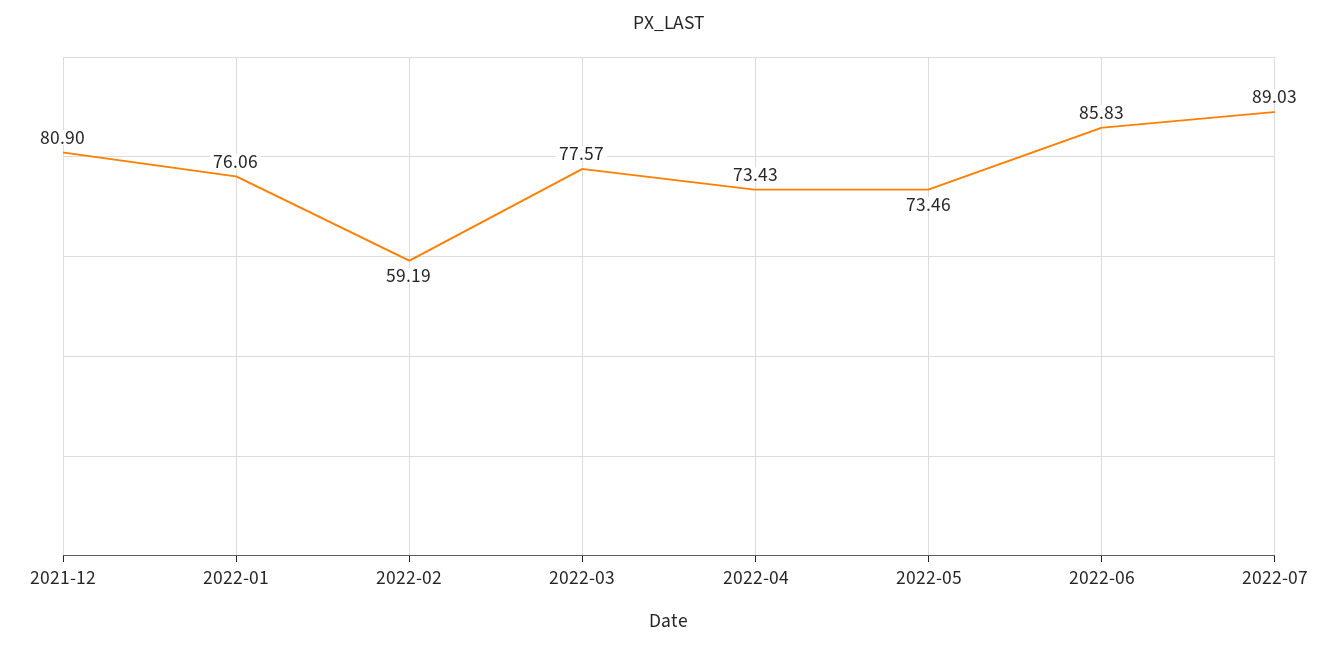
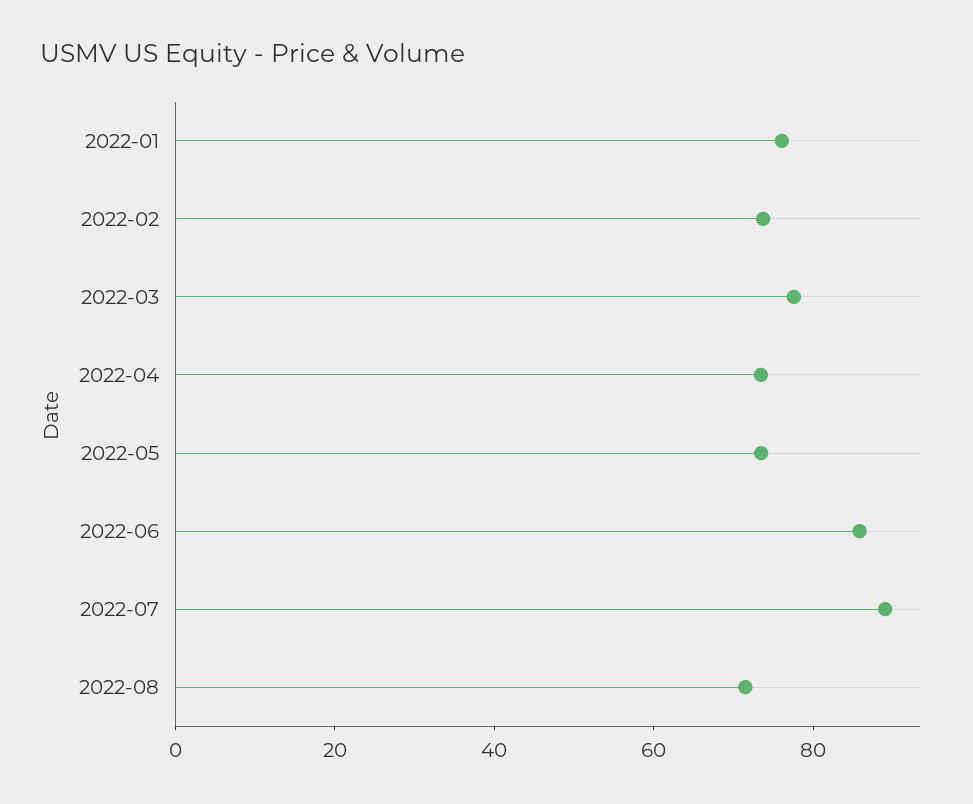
2021-12: 80.9 -> none
2022-02: 59.19 -> 75
2022-08: none -> 70

